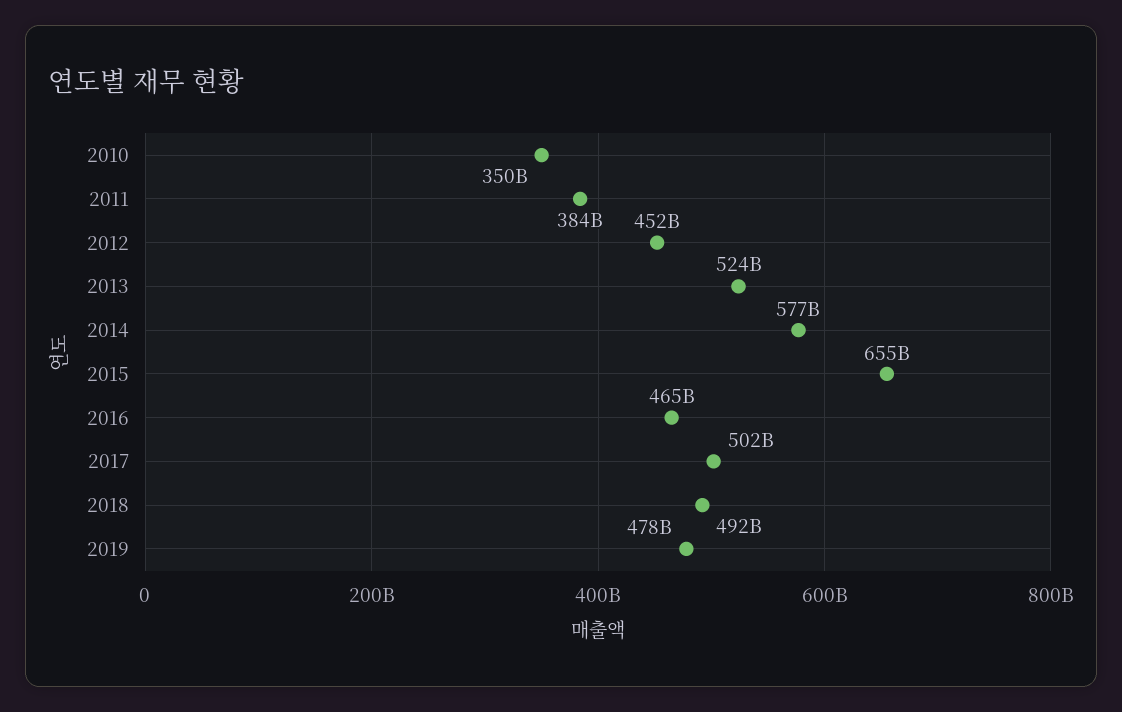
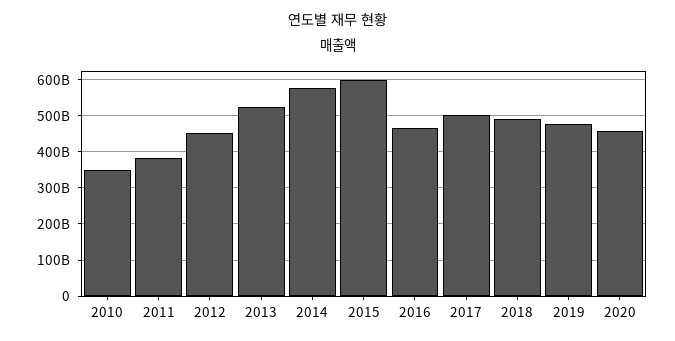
2015: 655000000000 -> 600000000000
2020: none -> 460000000000

